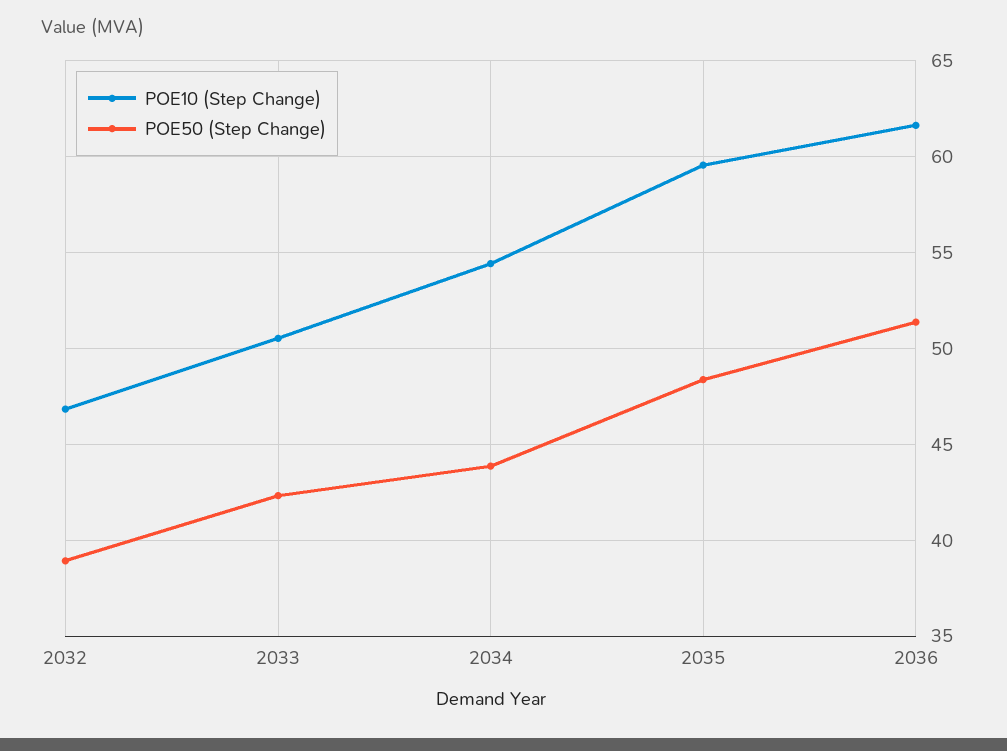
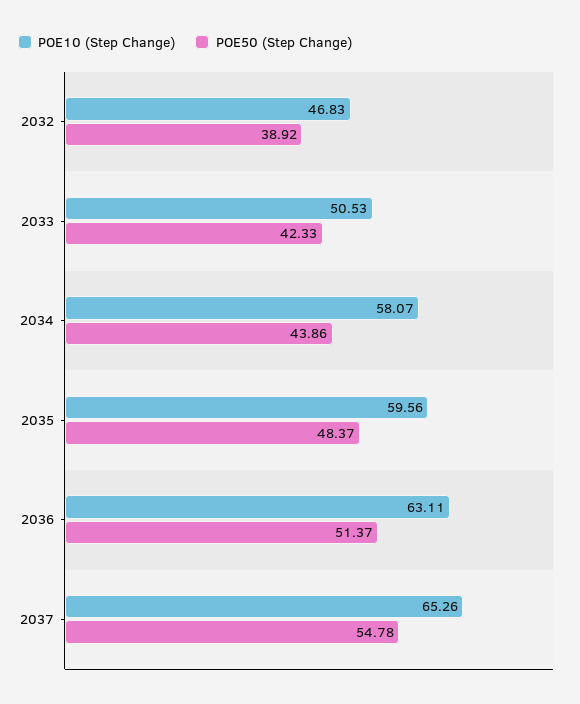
POE10 (Step Change), 2034: 54.5 -> 58.07
POE10 (Step Change), 2036: 61.5 -> 63.11
POE10 (Step Change), 2037: none -> 65.26
POE50 (Step Change), 2037: none -> 54.78

